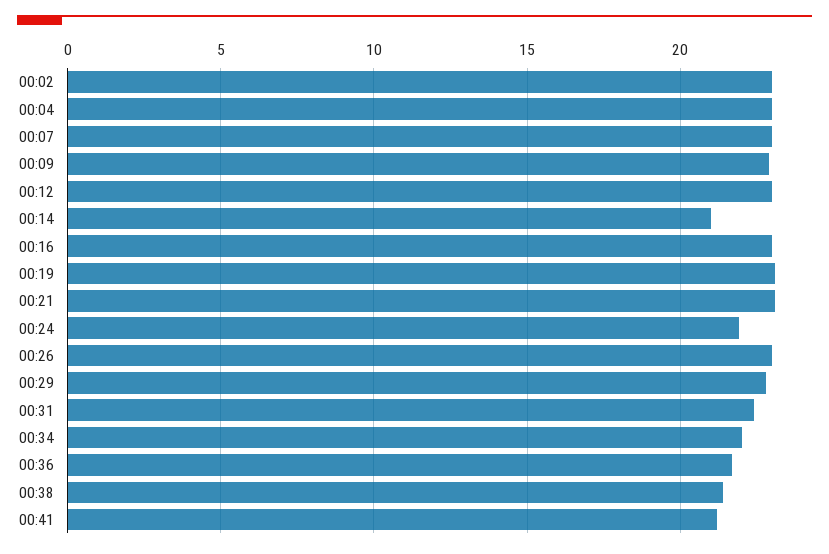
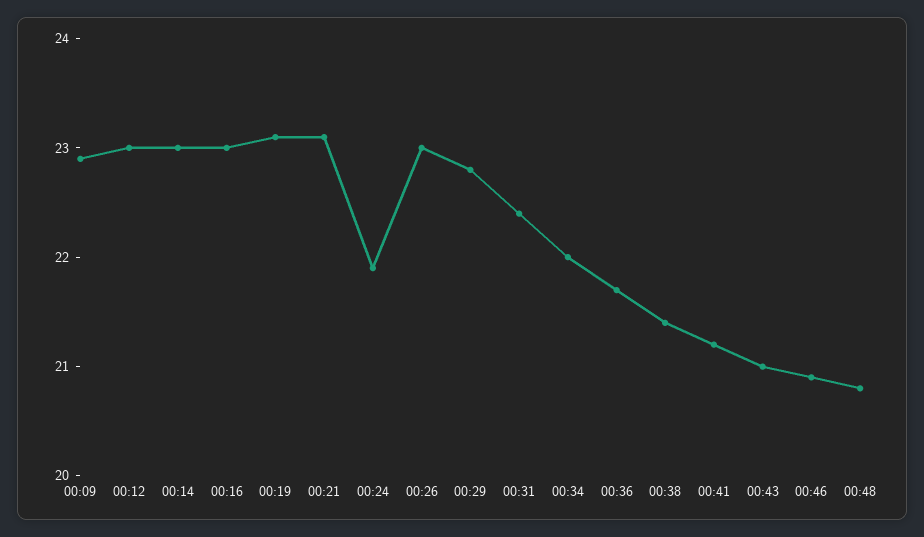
00:02: 23 -> none
00:04: 23 -> none
00:07: 23 -> none
00:14: 21 -> 23
00:43: none -> 21
00:46: none -> 20.9
00:48: none -> 20.8

